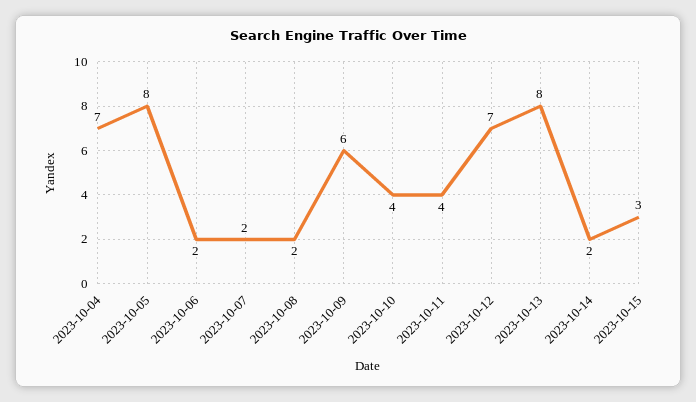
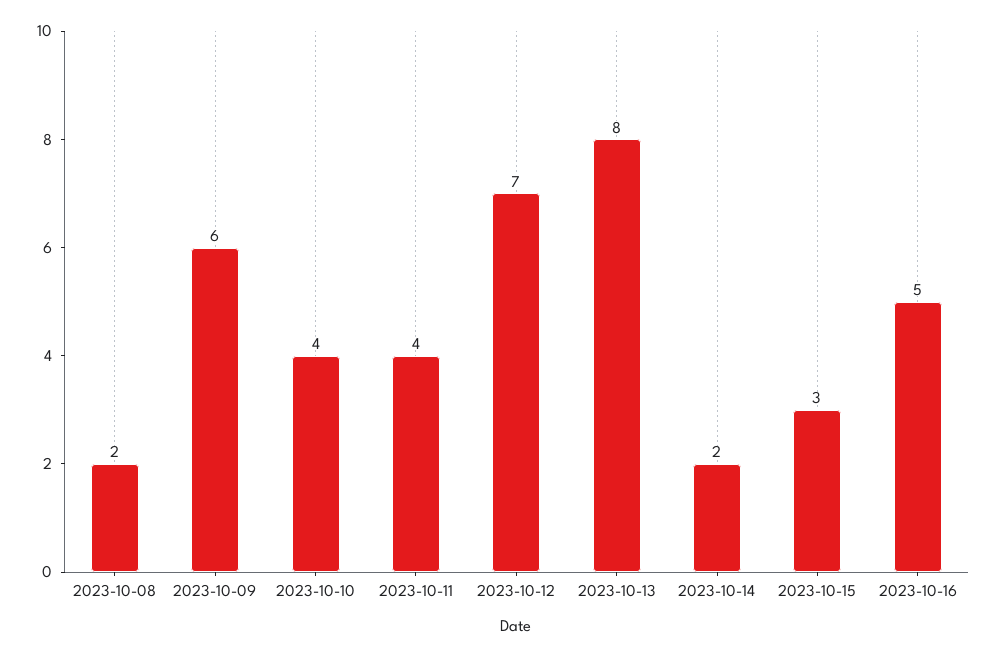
2023-10-04: 7 -> none
2023-10-05: 8 -> none
2023-10-06: 2 -> none
2023-10-07: 2 -> none
2023-10-16: none -> 5

